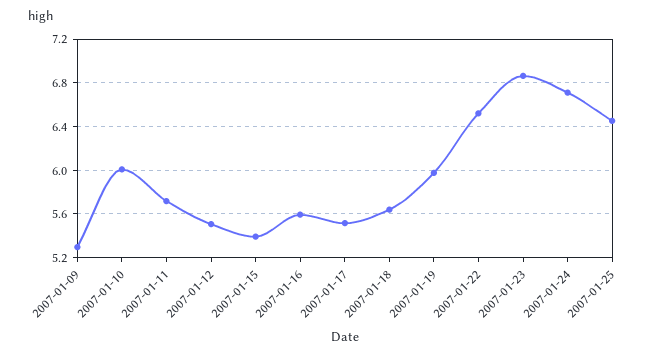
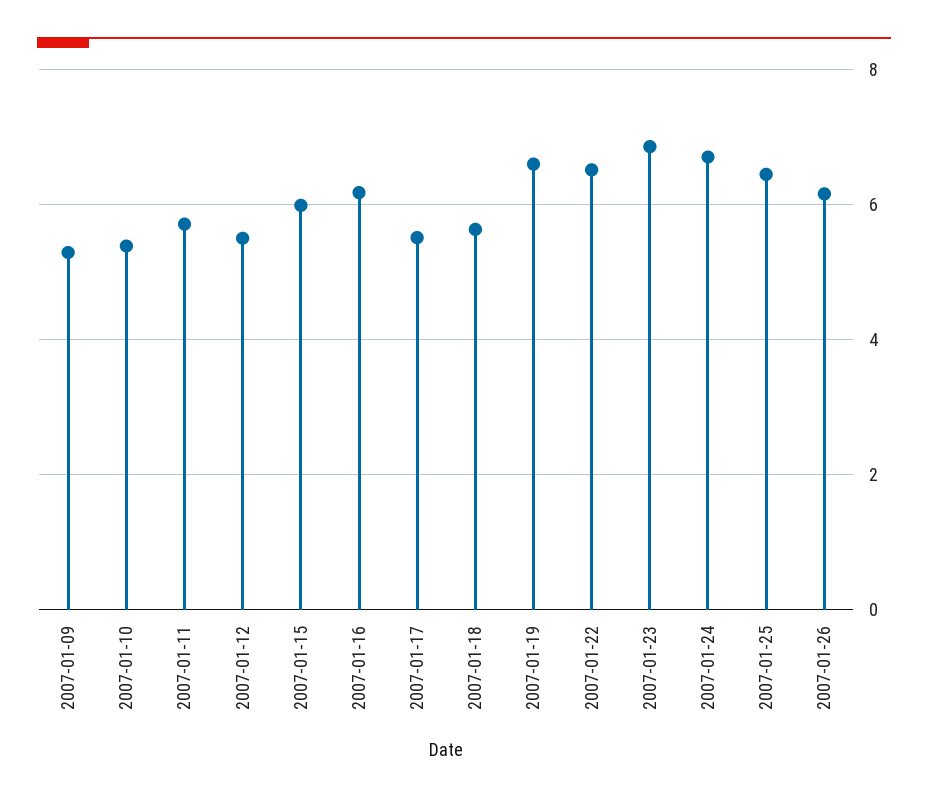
2007-01-10: 6 -> 5.4
2007-01-15: 5.4 -> 6
2007-01-16: 5.6 -> 6.2
2007-01-19: 6 -> 6.6
2007-01-26: none -> 6.2

